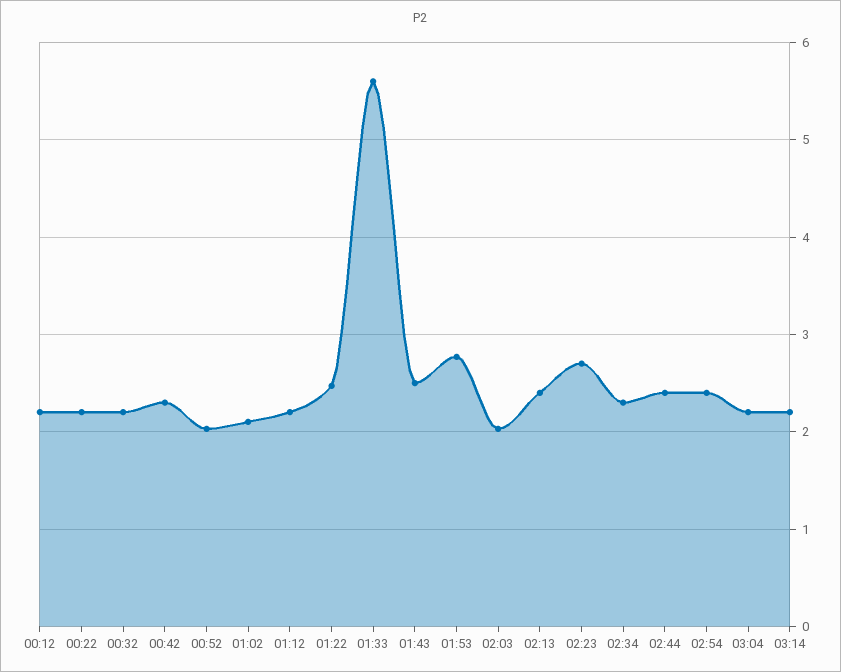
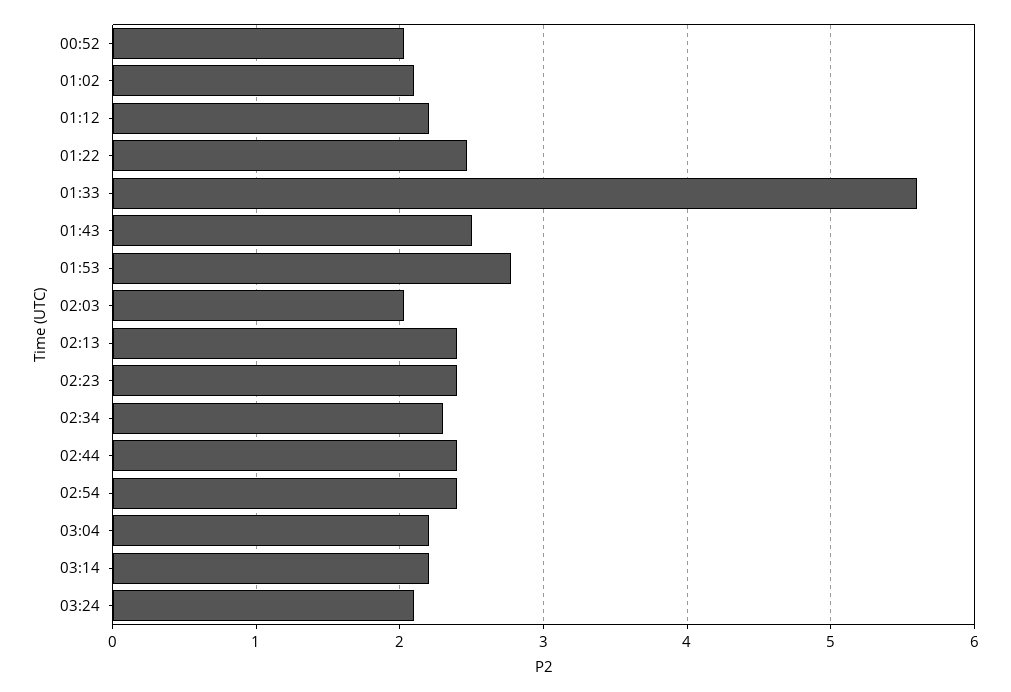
00:12: 2.2 -> none
00:22: 2.2 -> none
00:32: 2.2 -> none
00:42: 2.3 -> none
02:23: 2.7 -> 2.4
03:24: none -> 2.1

